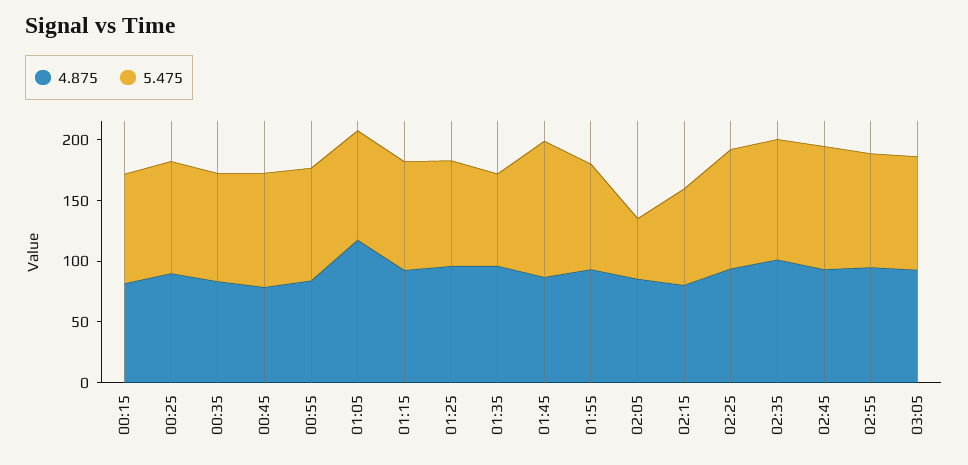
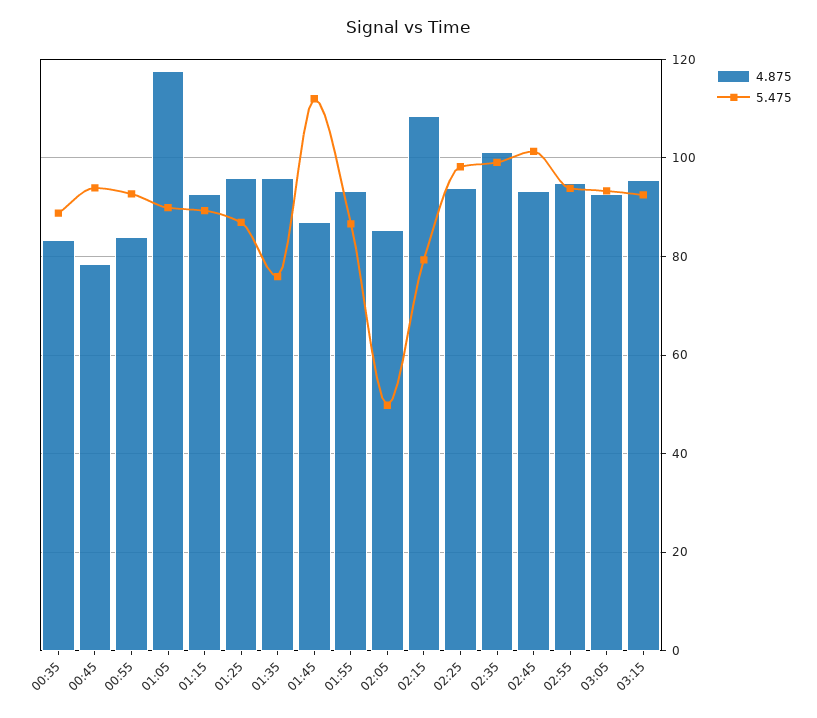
4.875, 00:15: 80 -> none
5.475, 00:15: 90 -> none
4.875, 00:25: 90 -> none
5.475, 00:25: 90 -> none
4.875, 02:15: 80 -> 108
4.875, 03:15: none -> 96
5.475, 03:15: none -> 92

